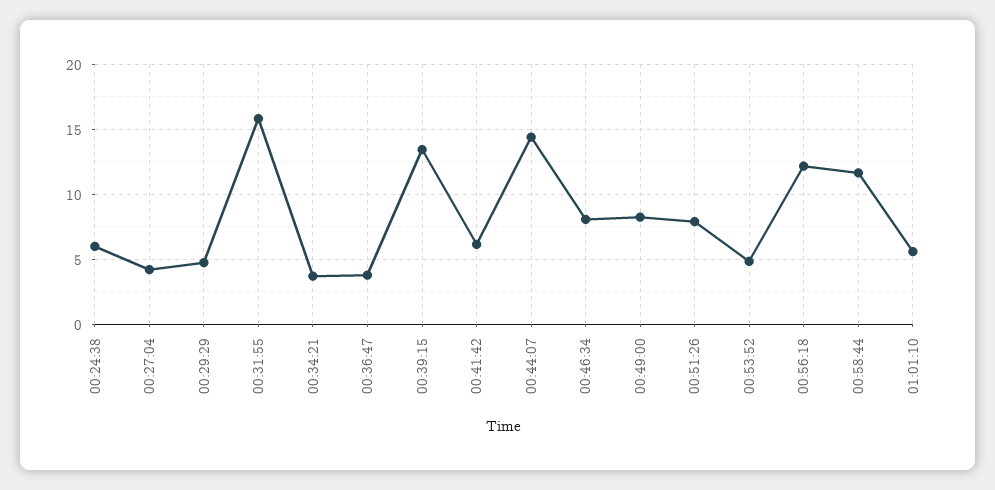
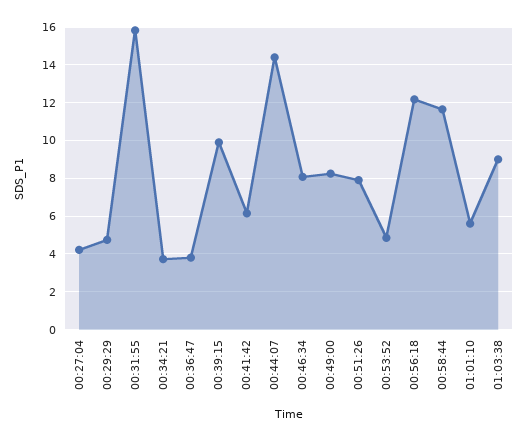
00:24:38: 6 -> none
00:39:15: 13.5 -> 10
01:03:38: none -> 9

